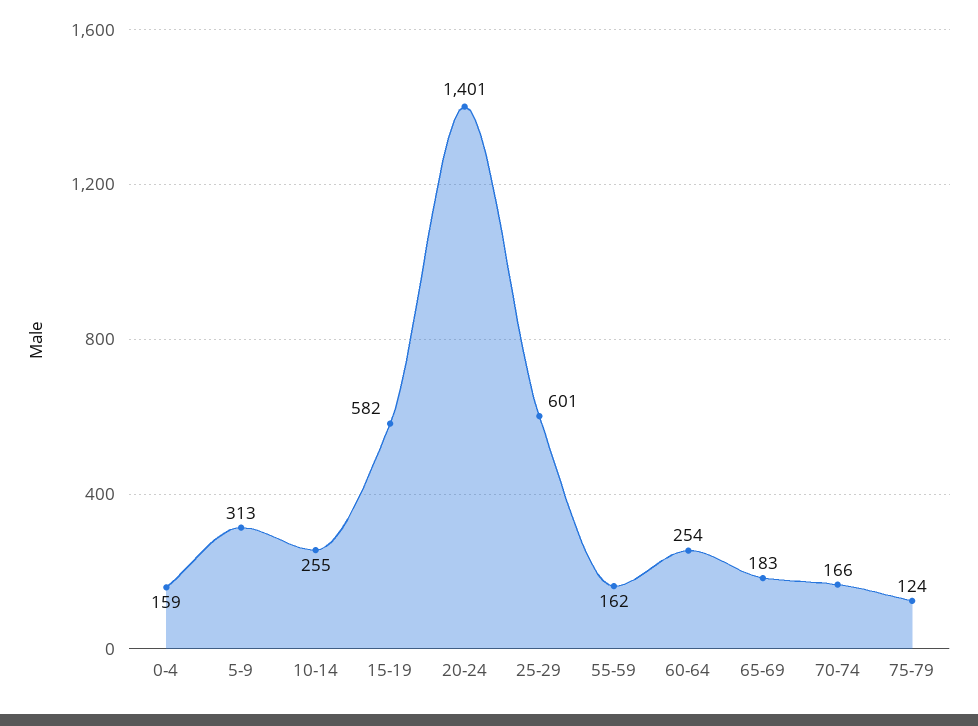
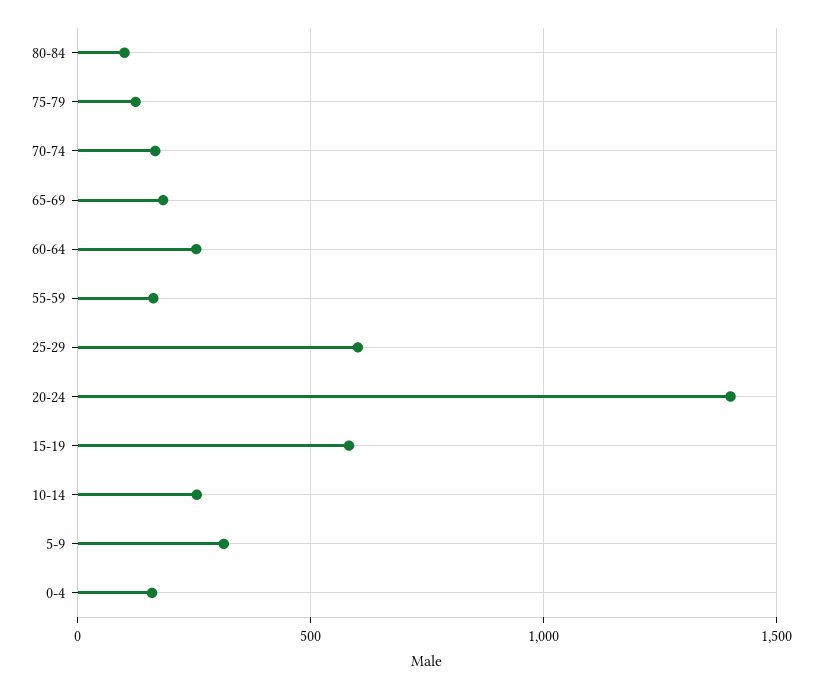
80-84: none -> 100

